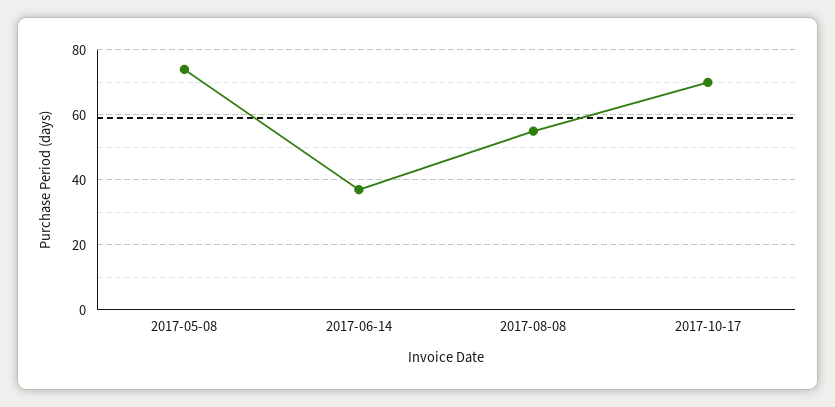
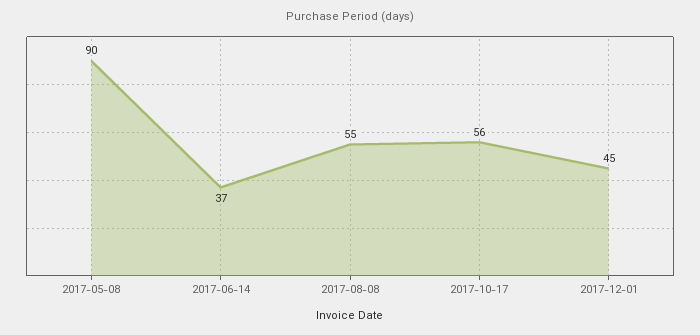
2017-05-08: 75 -> 90
2017-10-17: 70 -> 56
2017-12-01: none -> 45

